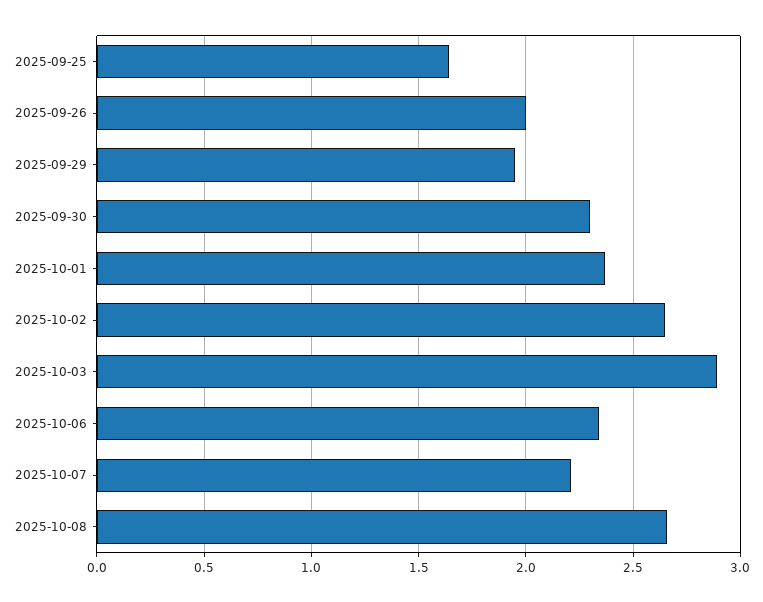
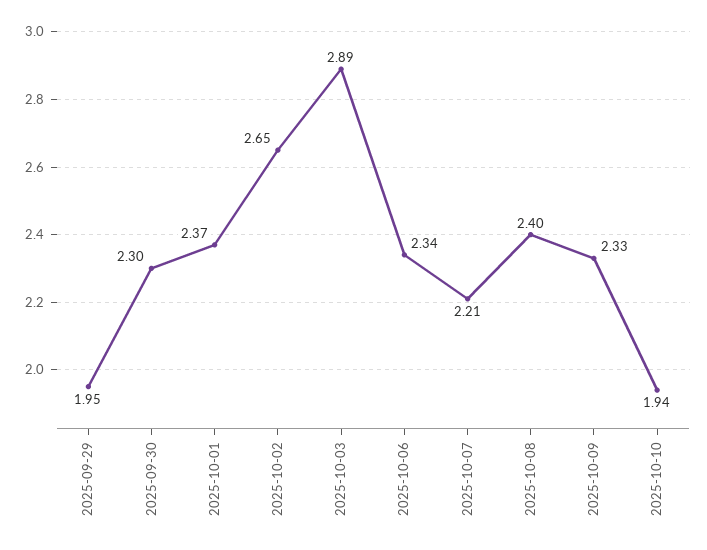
2025-09-25: 1.65 -> none
2025-09-26: 2 -> none
2025-10-08: 2.65 -> 2.4
2025-10-09: none -> 2.33
2025-10-10: none -> 1.94

